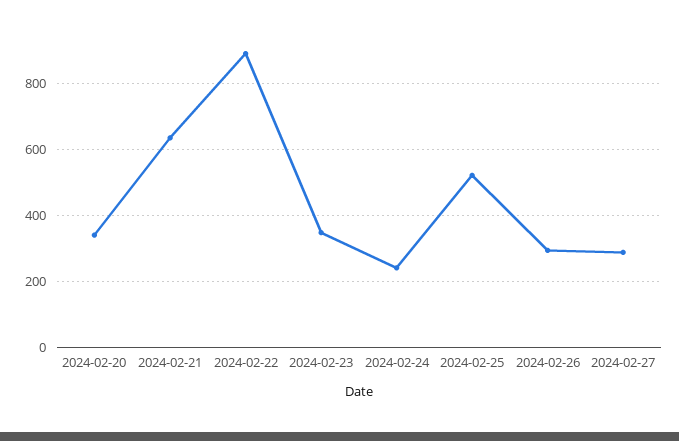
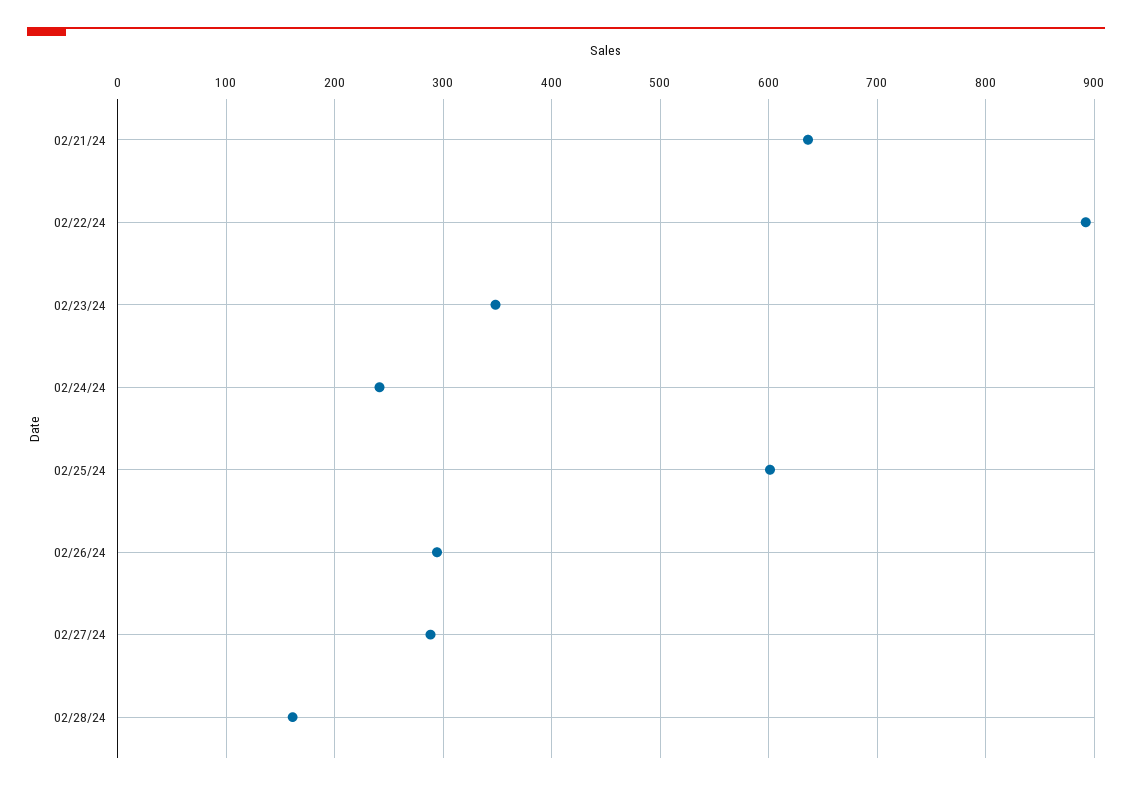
2024-02-20: 340 -> none
2024-02-25: 520 -> 600
02/28/24: none -> 160

